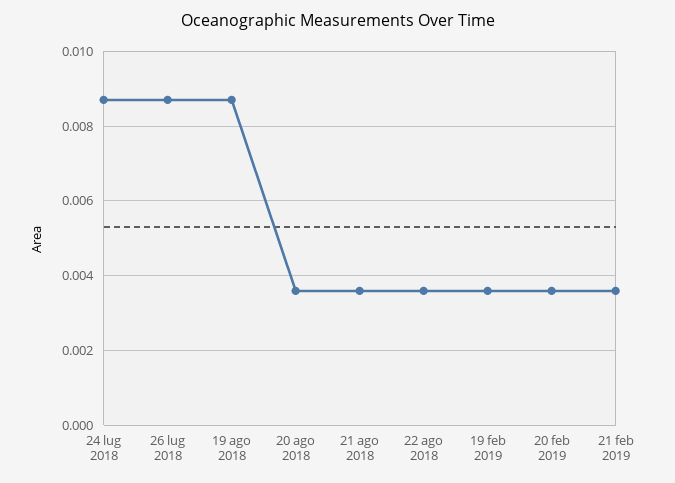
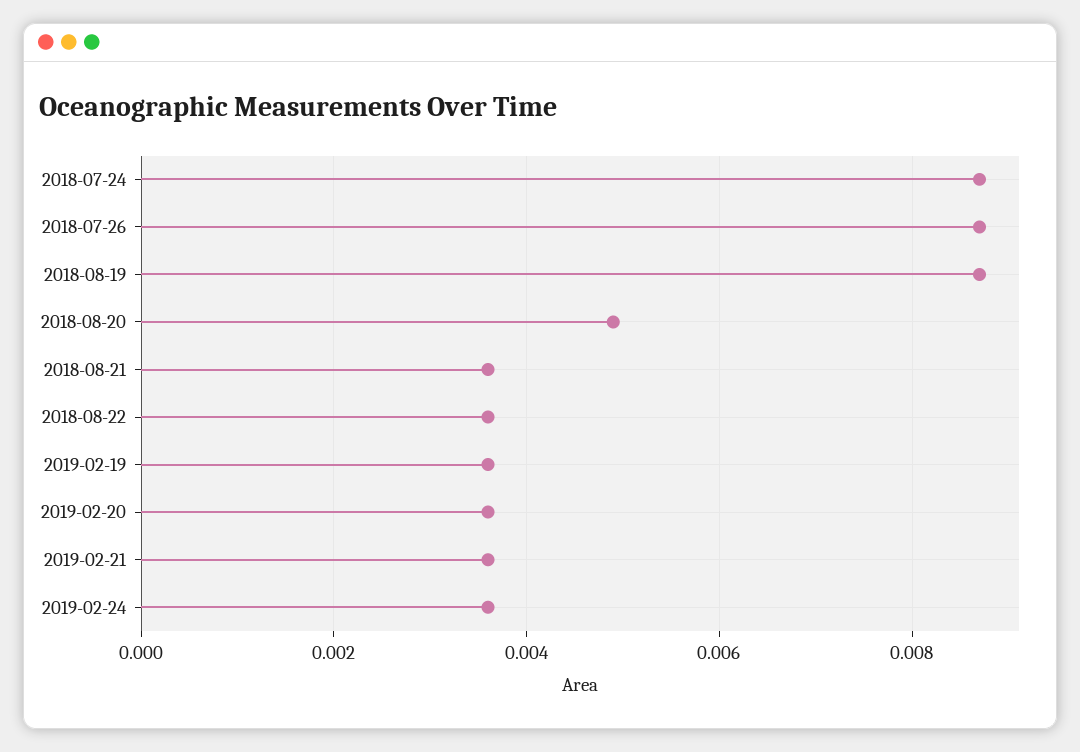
20 ago 2018: 0.0035 -> 0.005
2019-02-24: none -> 0.0035

